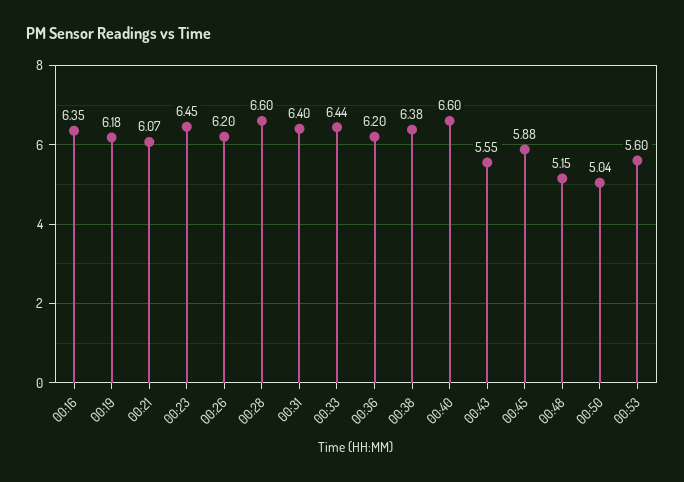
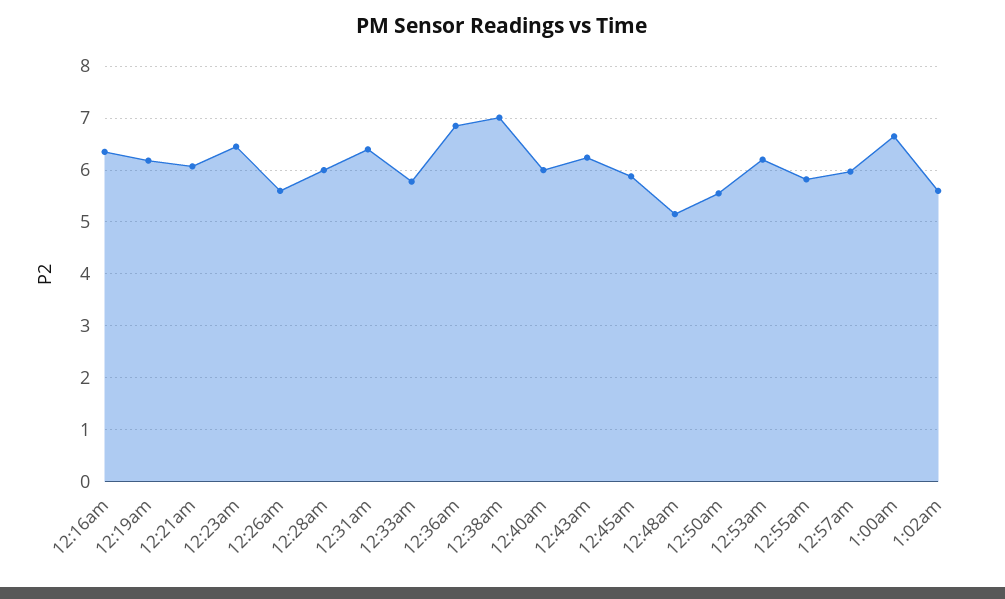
00:26: 6.2 -> 5.6
00:28: 6.6 -> 6
00:33: 6.44 -> 5.8
00:36: 6.2 -> 6.8
00:38: 6.38 -> 7
00:40: 6.6 -> 6
00:43: 5.55 -> 6.2
00:50: 5.04 -> 5.6
00:53: 5.6 -> 6.2
12:55am: none -> 5.8
12:57am: none -> 6
1:00am: none -> 6.6
1:02am: none -> 5.6

